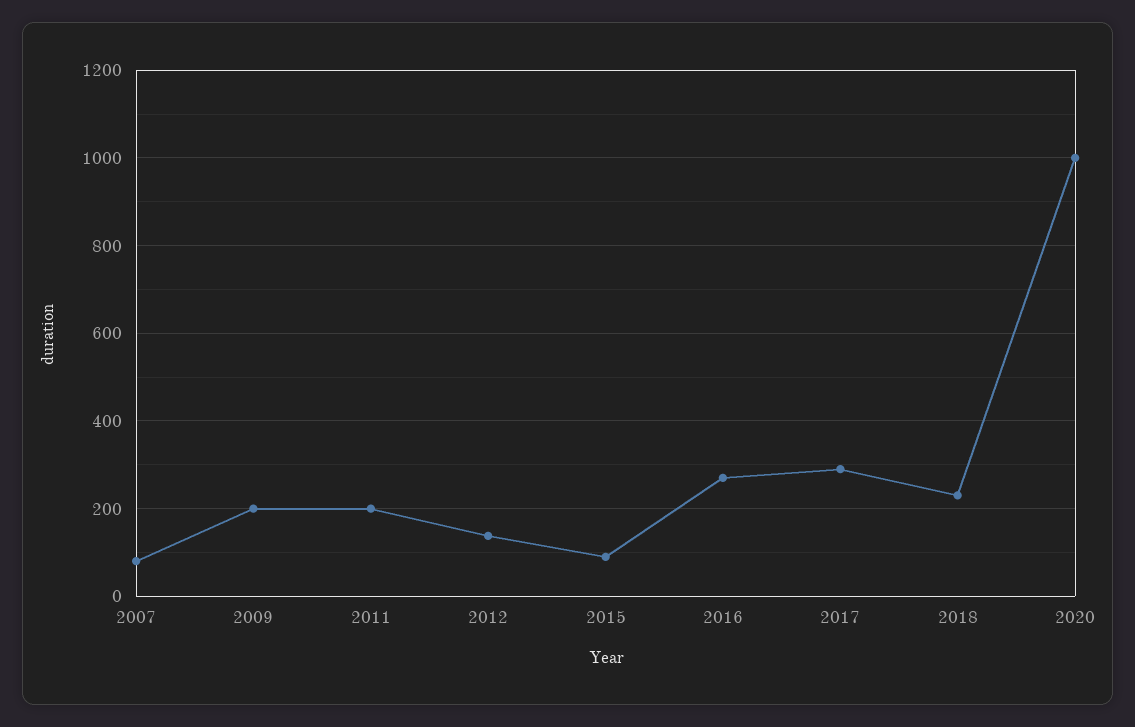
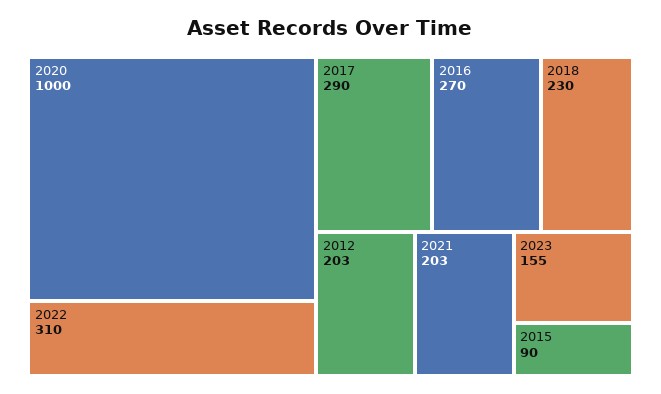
2007: 80 -> none
2009: 200 -> none
2011: 200 -> none
2012: 140 -> 203
2022: none -> 310
2021: none -> 203
2023: none -> 155

